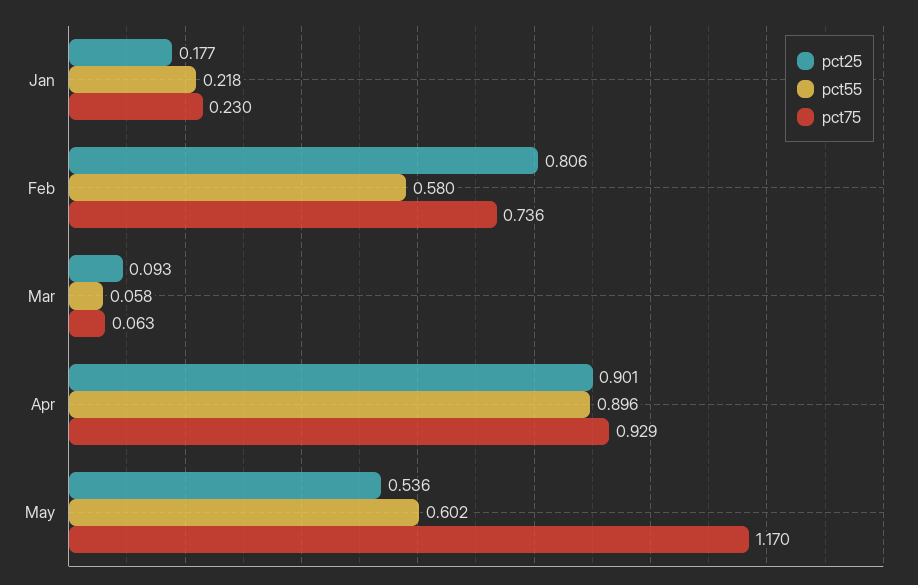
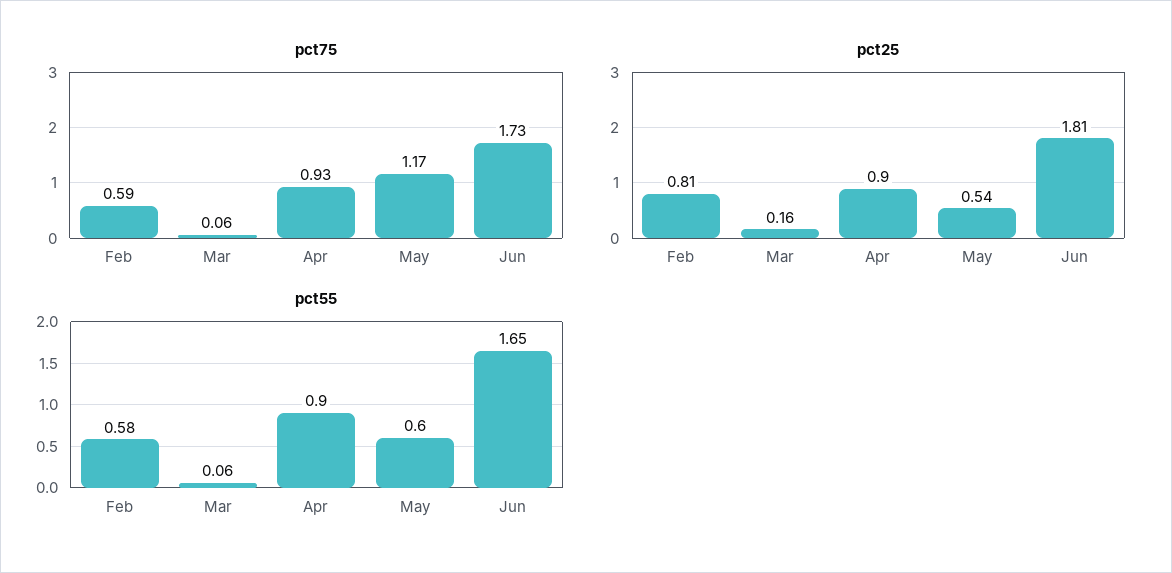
pct25, Jan: 0.177 -> none
pct55, Jan: 0.218 -> none
pct75, Jan: 0.23 -> none
pct75, Feb: 0.736 -> 0.59
pct25, Mar: 0.093 -> 0.16
pct75, Jun: none -> 1.73
pct25, Jun: none -> 1.81
pct55, Jun: none -> 1.65

